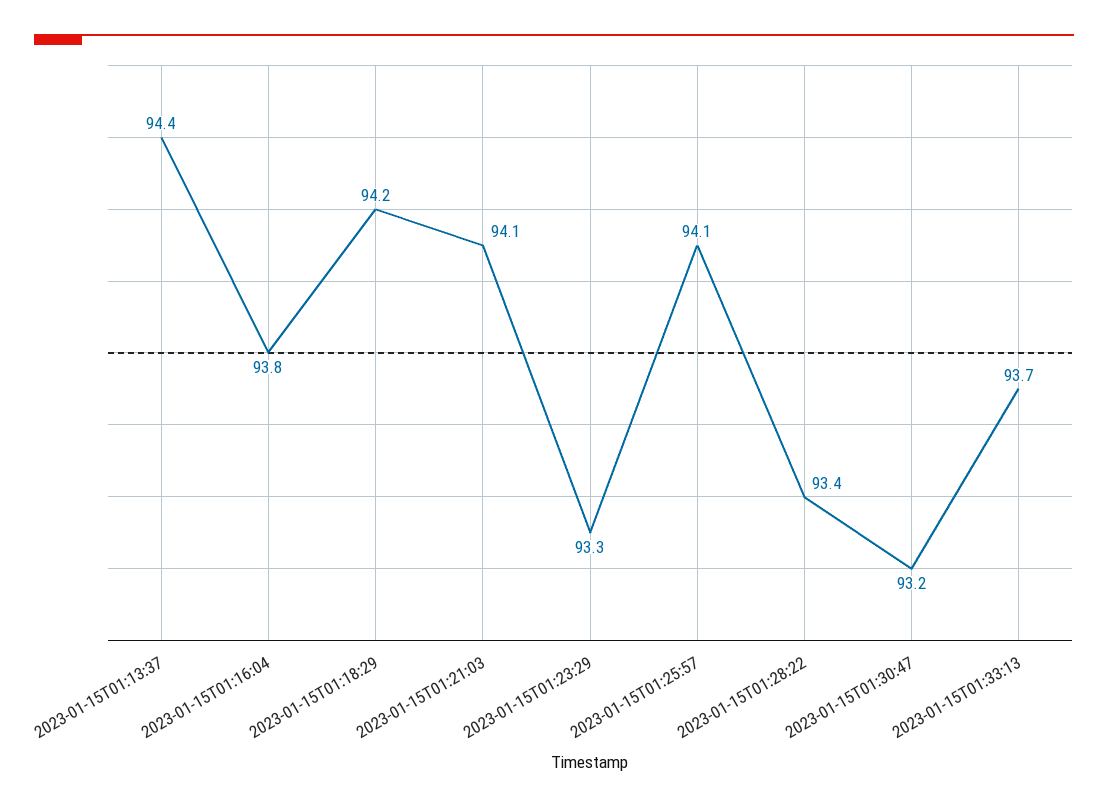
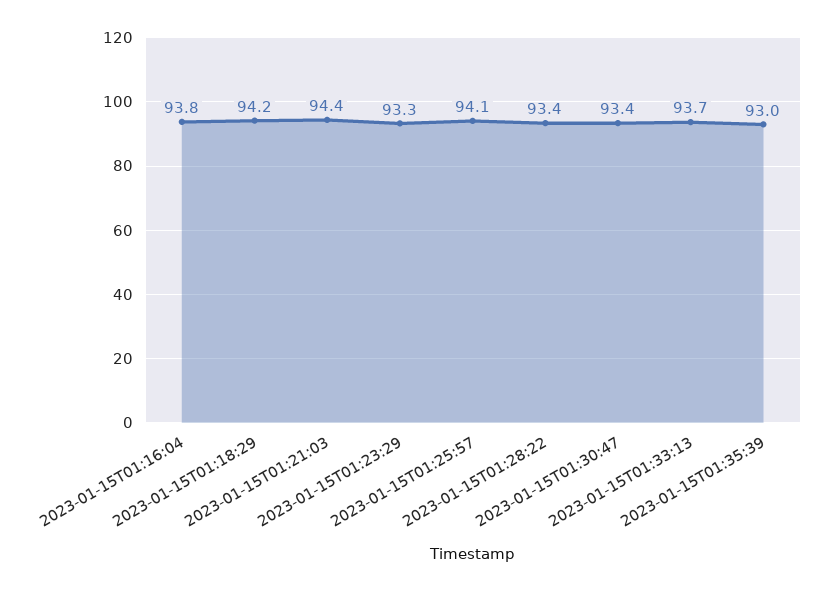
2023-01-15T01:13:37: 94.4 -> none
2023-01-15T01:21:03: 94.1 -> 94.4
2023-01-15T01:30:47: 93.2 -> 93.4
2023-01-15T01:35:39: none -> 93

